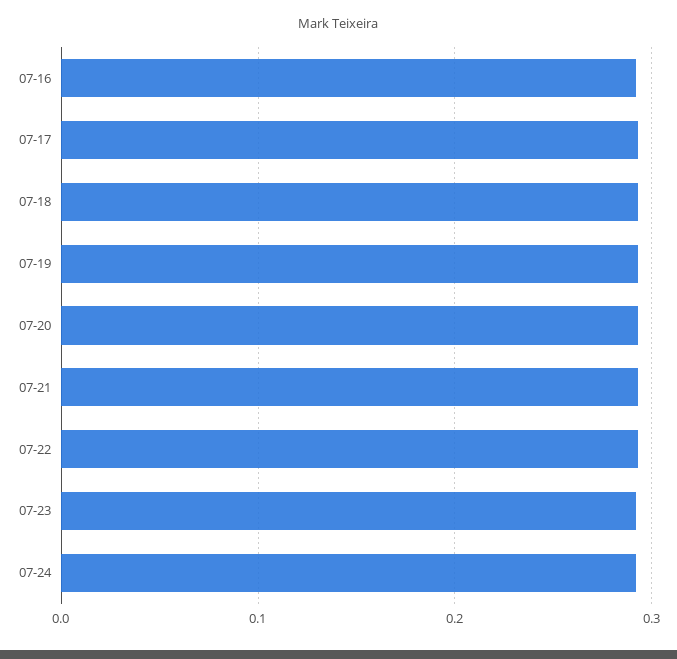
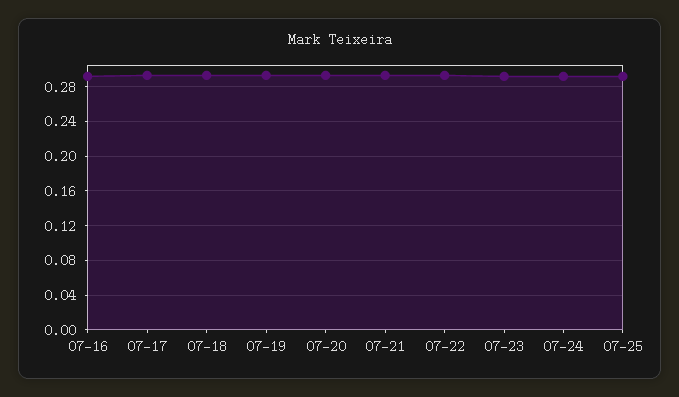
07-25: none -> 0.29

